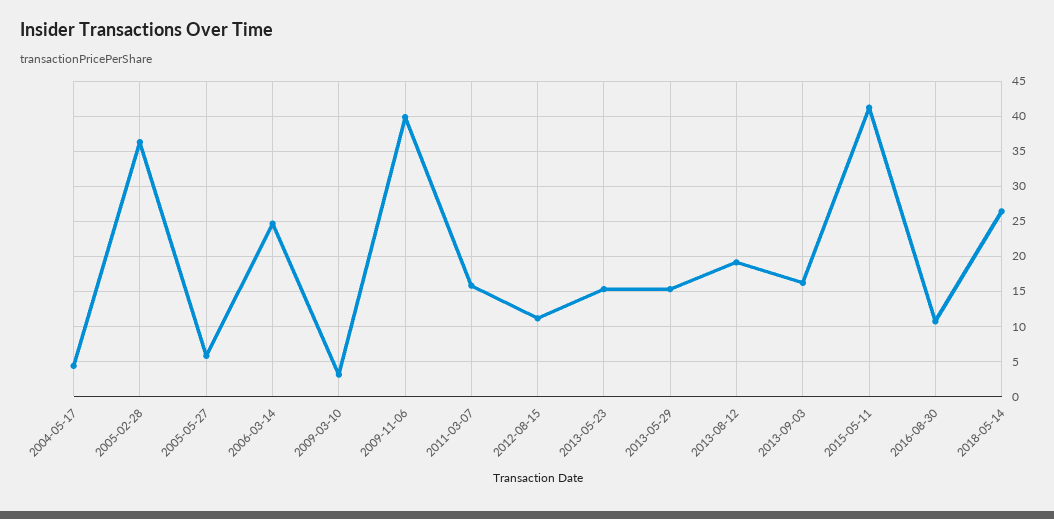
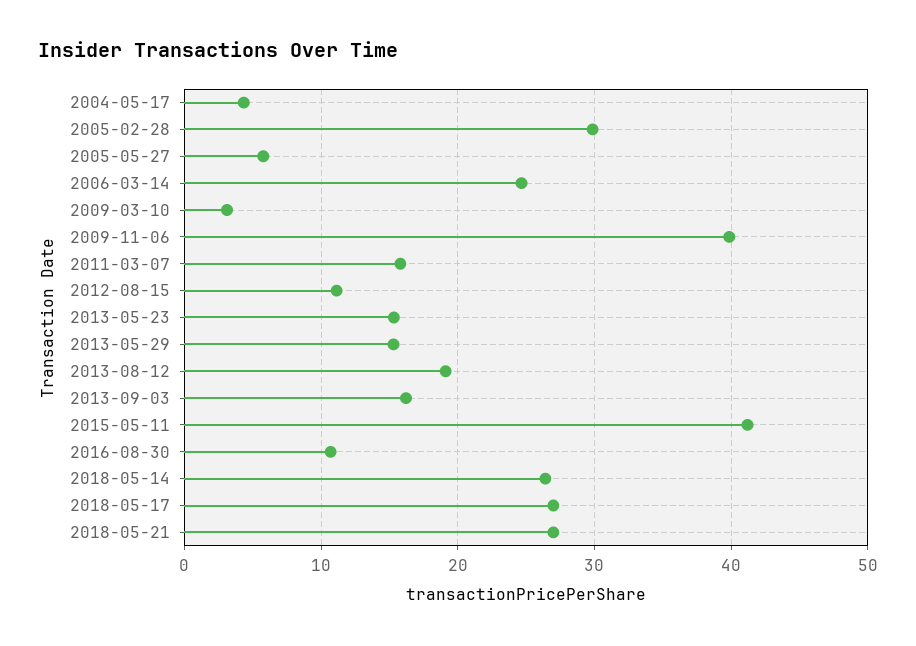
2005-02-28: 36 -> 30
2018-05-17: none -> 27
2018-05-21: none -> 27

